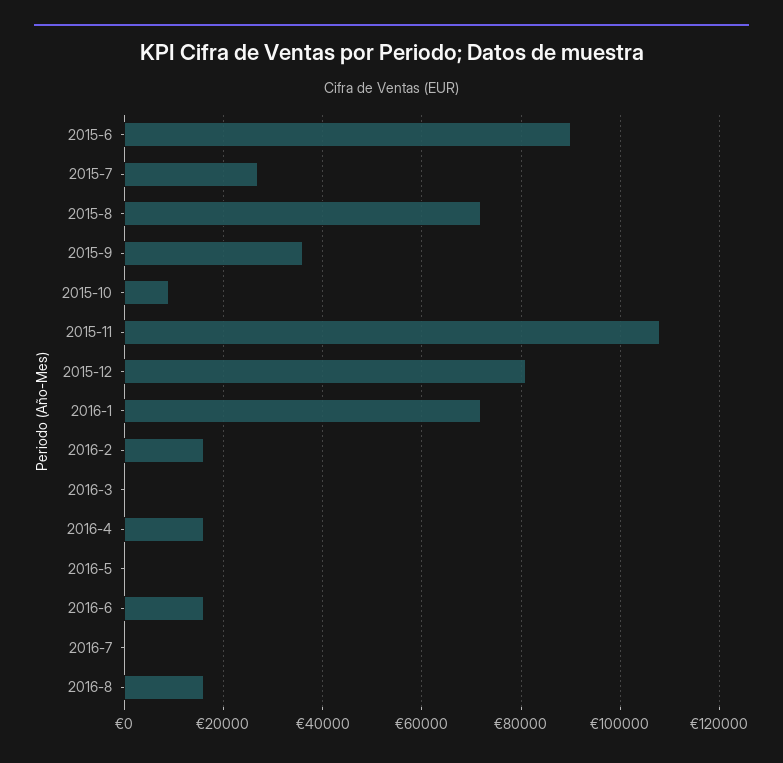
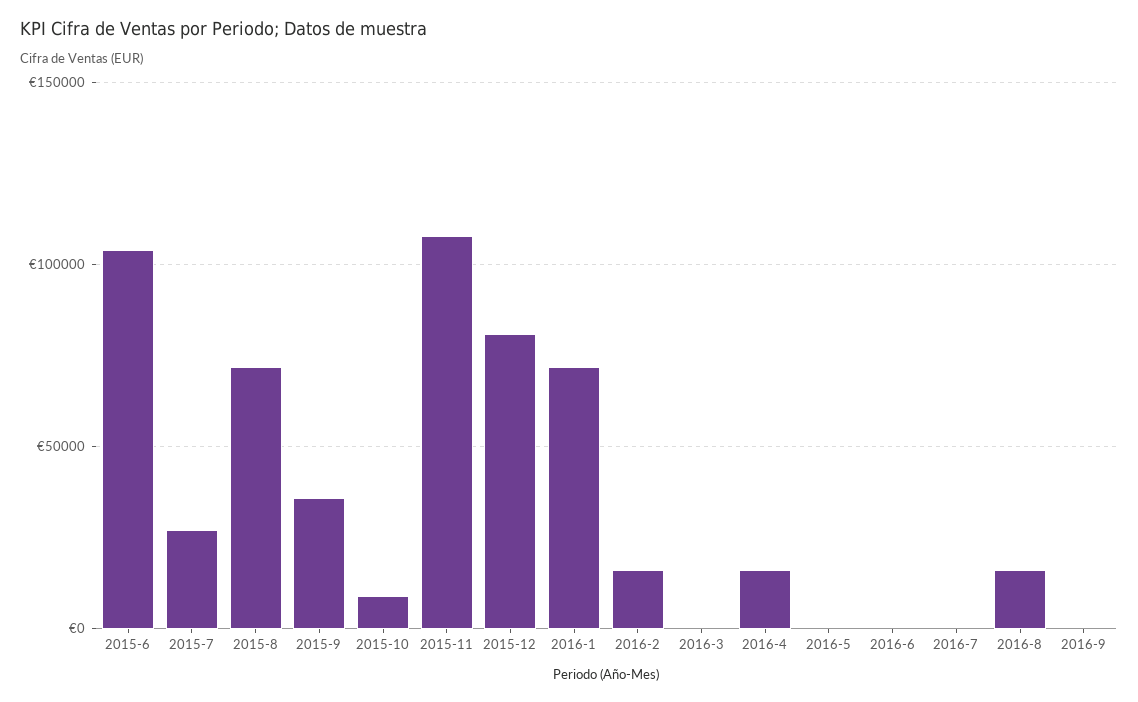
2015-6: 90000 -> 105000
2016-6: 16000 -> 0
2016-9: none -> 0

